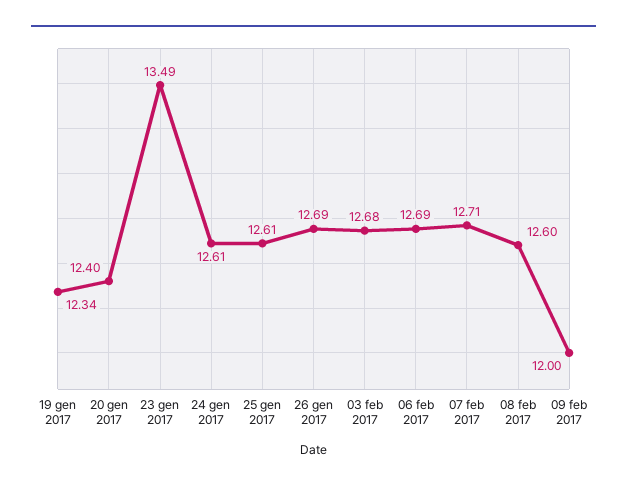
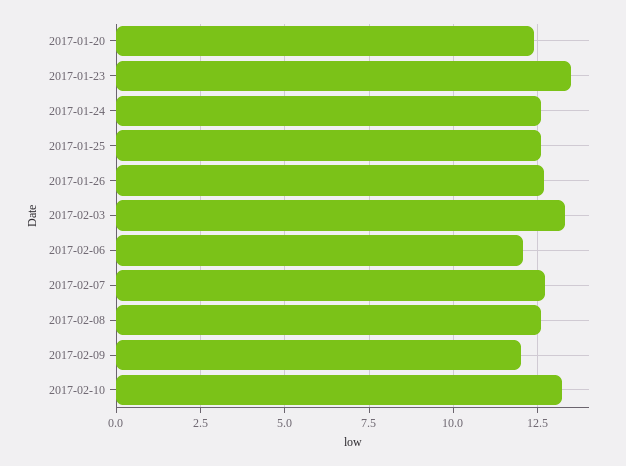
19 gen 2017: 12.34 -> none
03 feb 2017: 12.68 -> 13.25
06 feb 2017: 12.69 -> 12
2017-02-10: none -> 13.25

